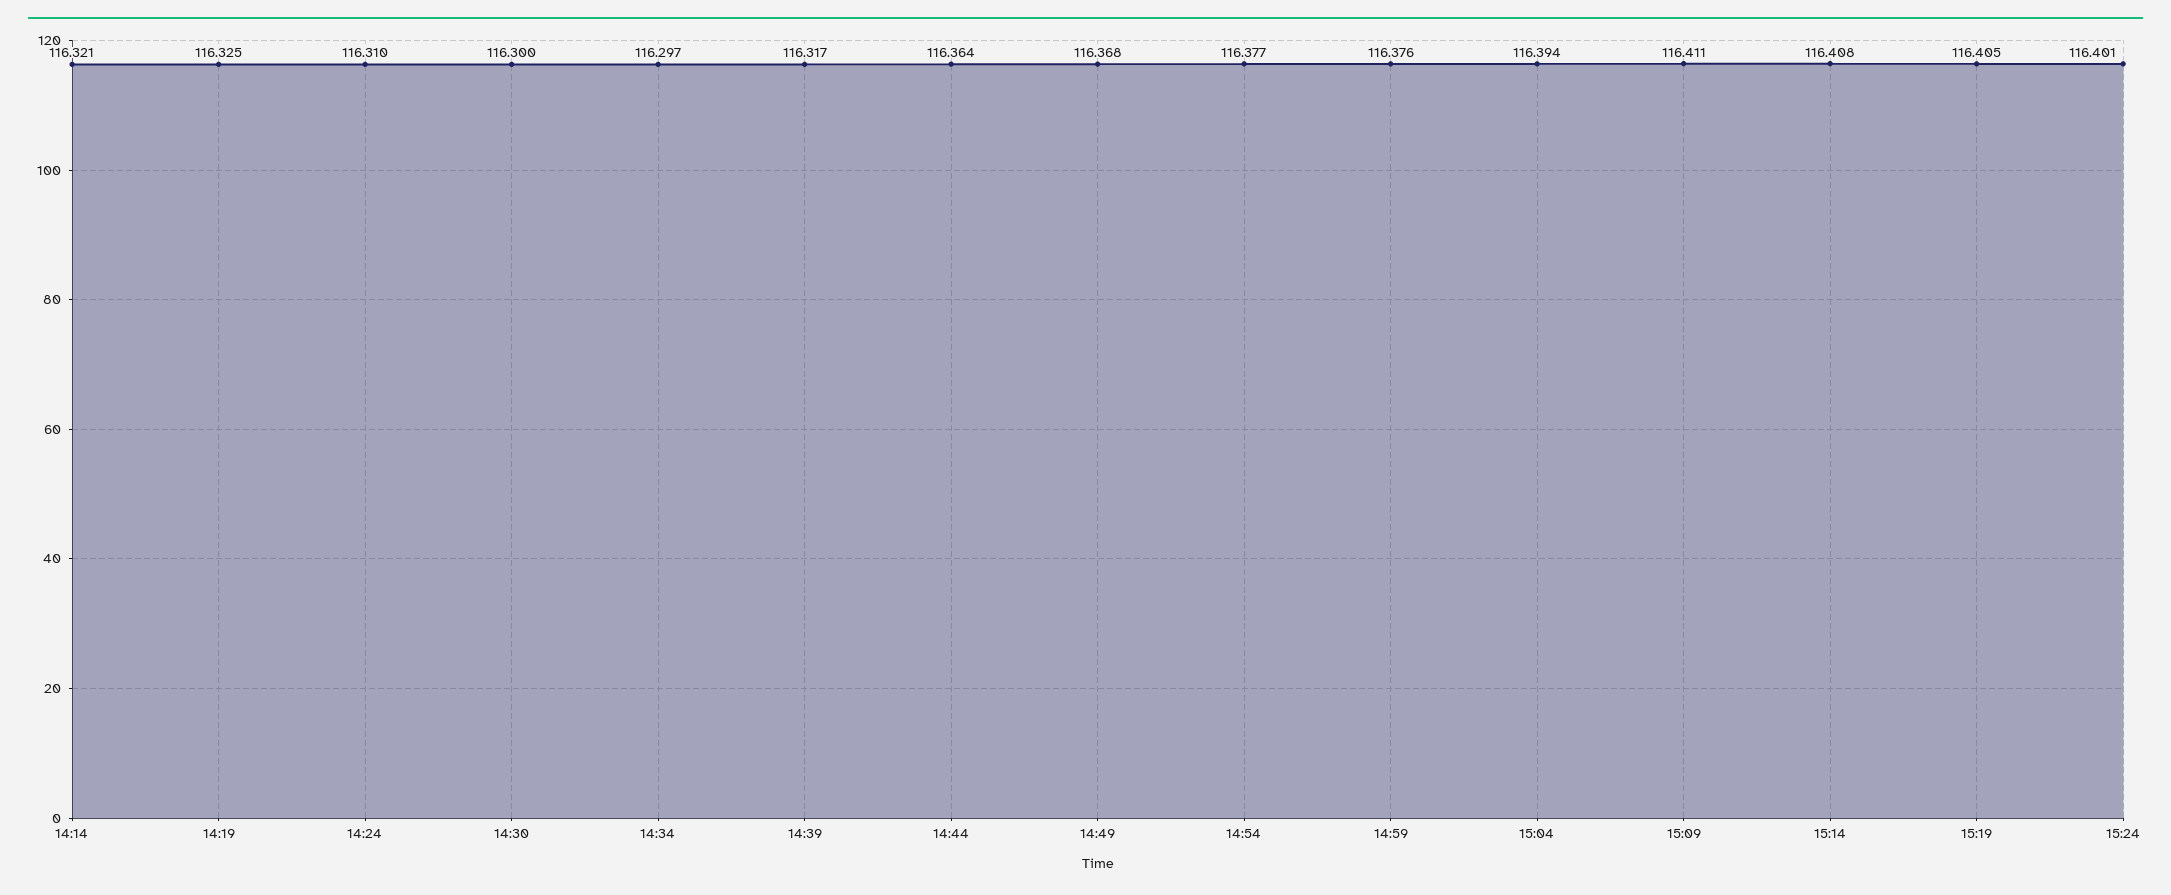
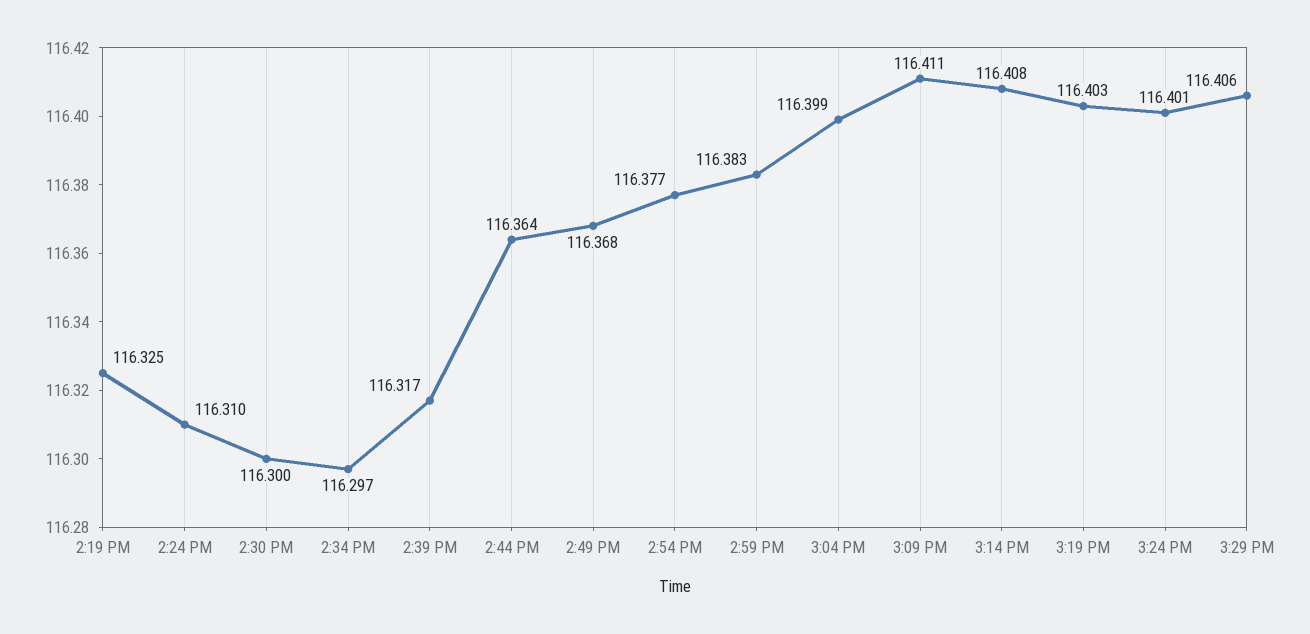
14:14: 116.321 -> none
14:59: 116.376 -> 116.383
15:04: 116.394 -> 116.399
15:19: 116.405 -> 116.403
3:29 PM: none -> 116.406

